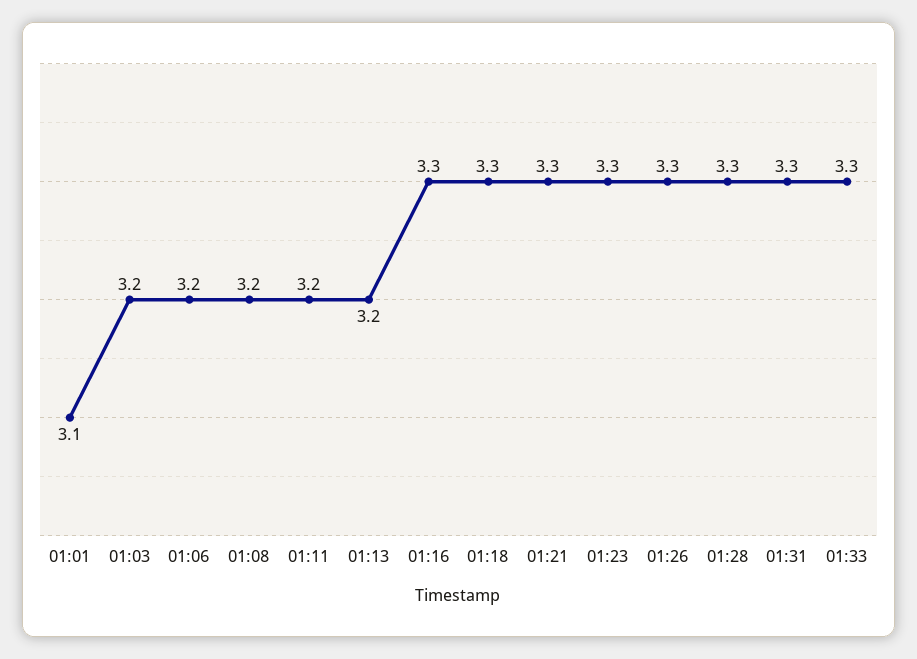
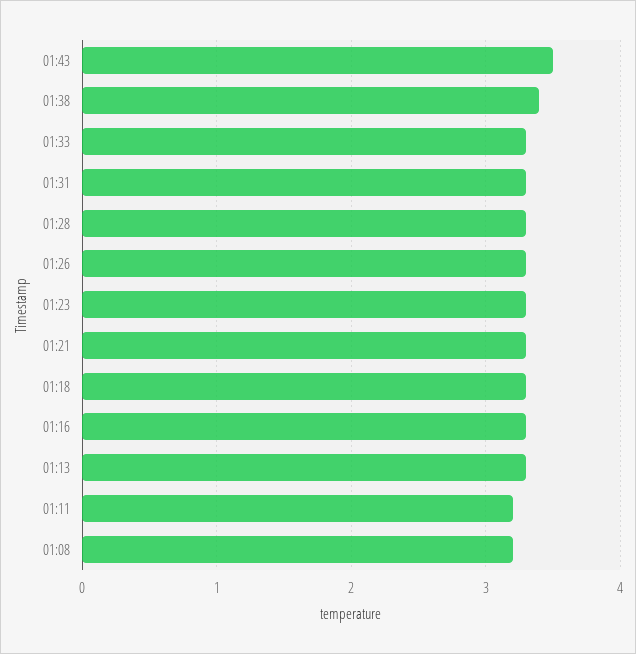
01:01: 3.1 -> none
01:03: 3.2 -> none
01:06: 3.2 -> none
01:13: 3.2 -> 3.3
01:43: none -> 3.5
01:38: none -> 3.4

